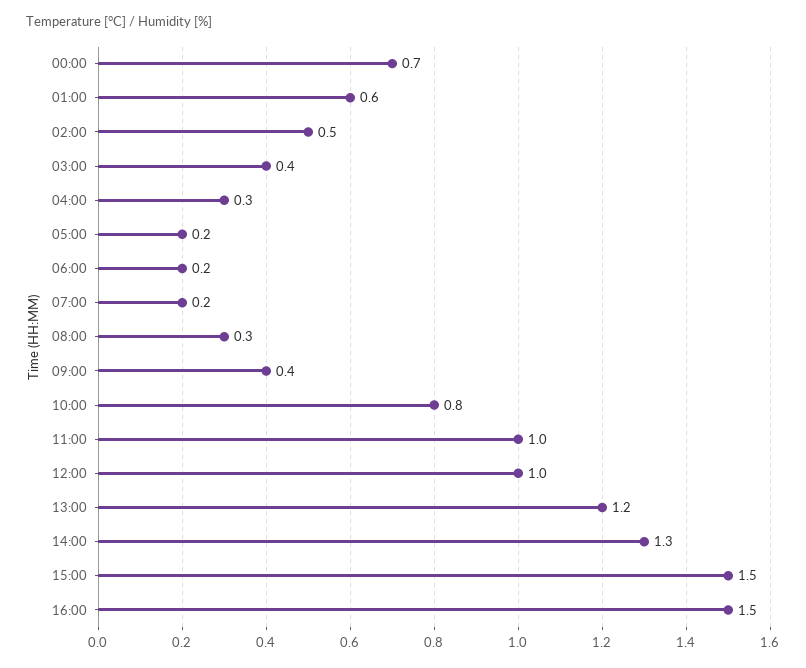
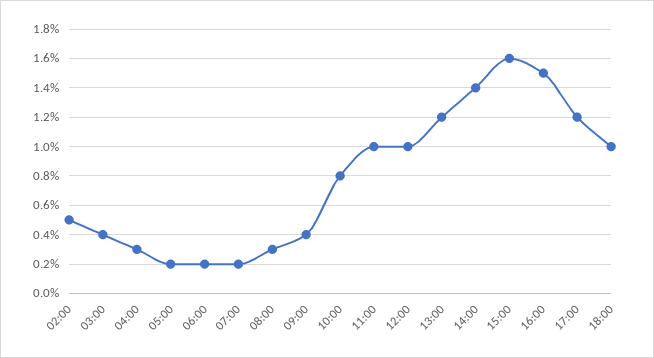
00:00: 0.7 -> none
01:00: 0.6 -> none
14:00: 1.3 -> 1.4
15:00: 1.5 -> 1.6
17:00: none -> 1.2
18:00: none -> 1

